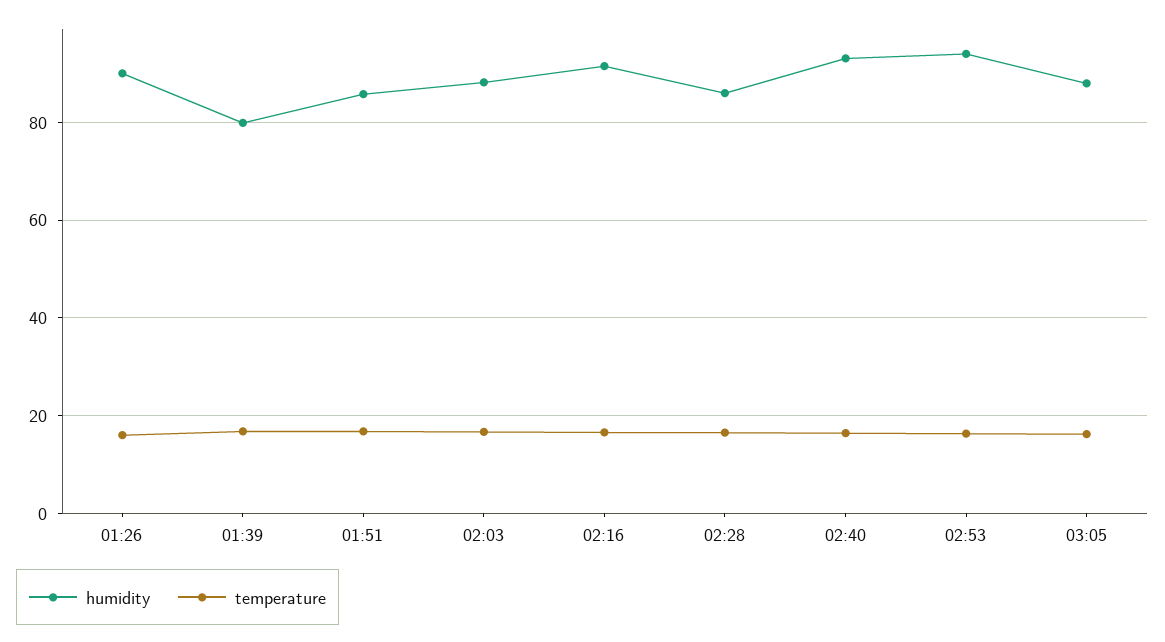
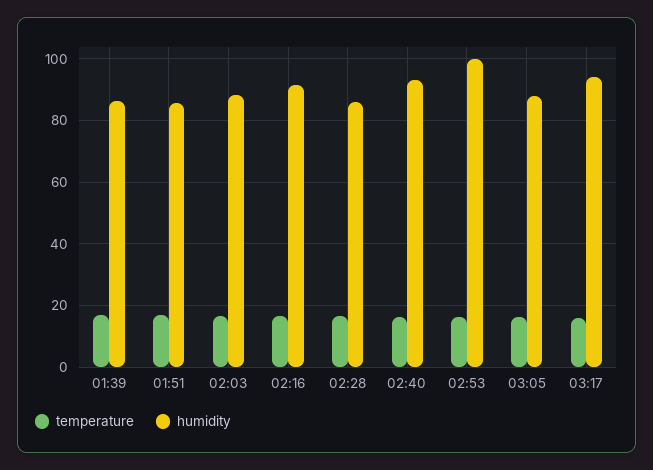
humidity, 01:26: 90 -> none
temperature, 01:26: 16 -> none
humidity, 01:39: 80 -> 86
humidity, 02:53: 94 -> 100
temperature, 03:17: none -> 16
humidity, 03:17: none -> 94

